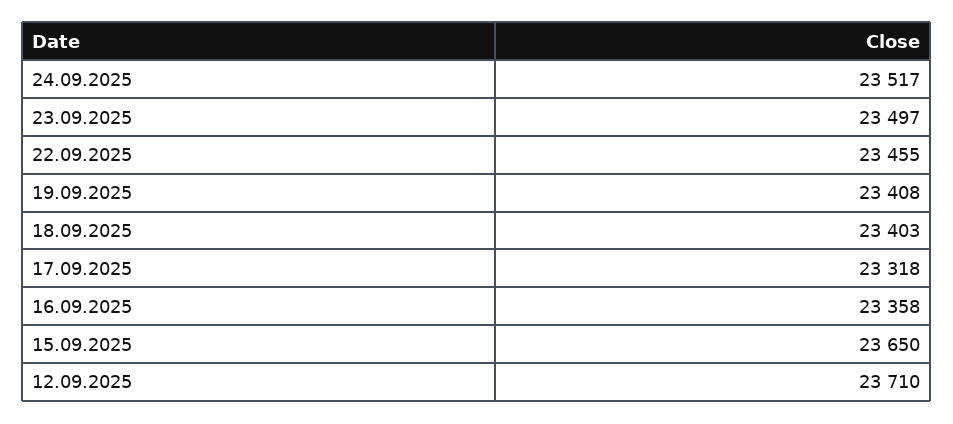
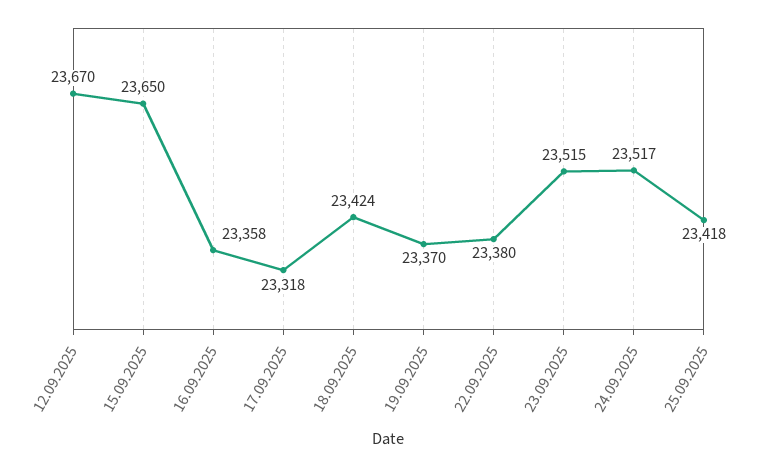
23.09.2025: 23497 -> 23515
22.09.2025: 23455 -> 23380
19.09.2025: 23408 -> 23370
18.09.2025: 23403 -> 23424
12.09.2025: 23710 -> 23670
25.09.2025: none -> 23418

